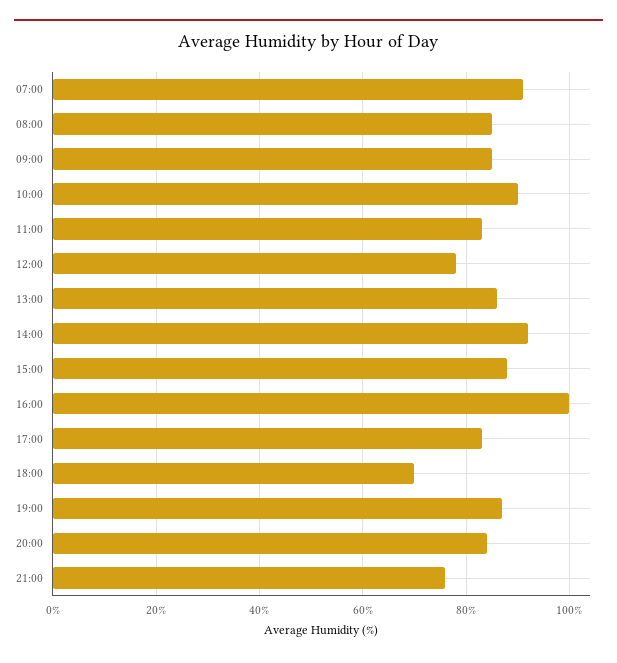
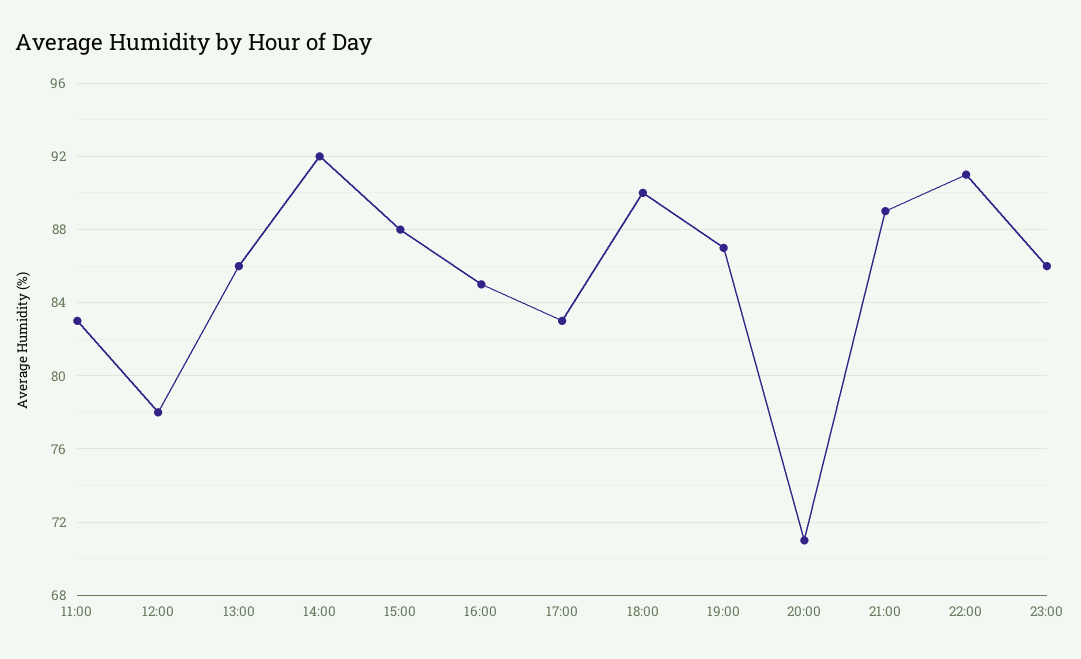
07:00: 90 -> none
08:00: 85 -> none
09:00: 85 -> none
10:00: 90 -> none
16:00: 100 -> 85
18:00: 70 -> 90
20:00: 85 -> 71
21:00: 75 -> 89
22:00: none -> 91
23:00: none -> 86

